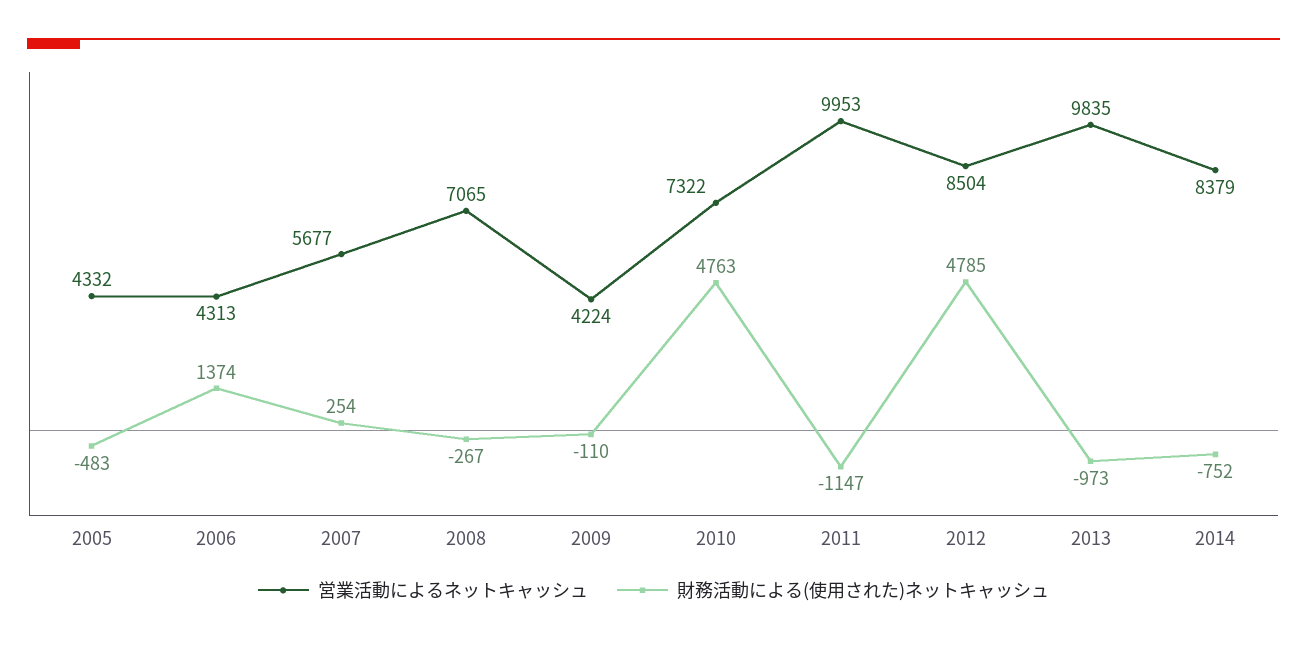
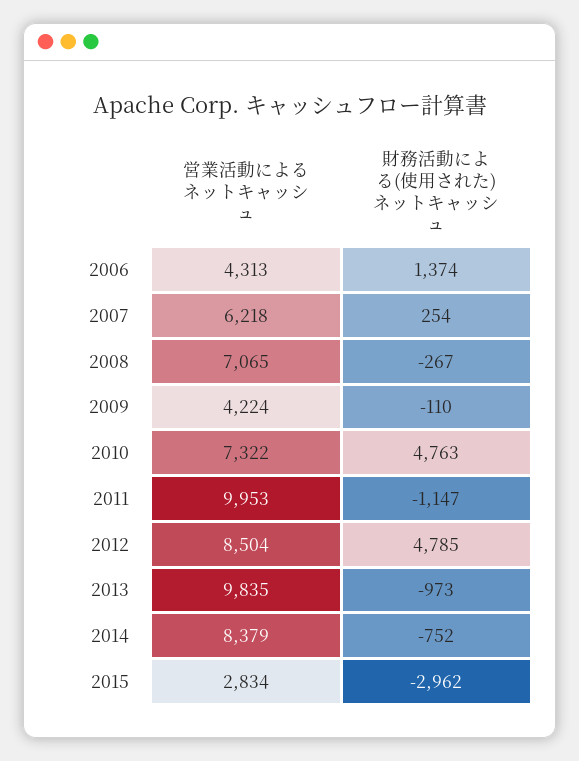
営業活動によるネットキャッシュ, 2005: 4332 -> none
財務活動による(使用された)ネットキャッシュ, 2005: -483 -> none
営業活動によるネットキャッシュ, 2007: 5677 -> 6218
営業活動によるネットキャッシュ, 2015: none -> 2834
財務活動による(使用された)ネットキャッシュ, 2015: none -> -2962

